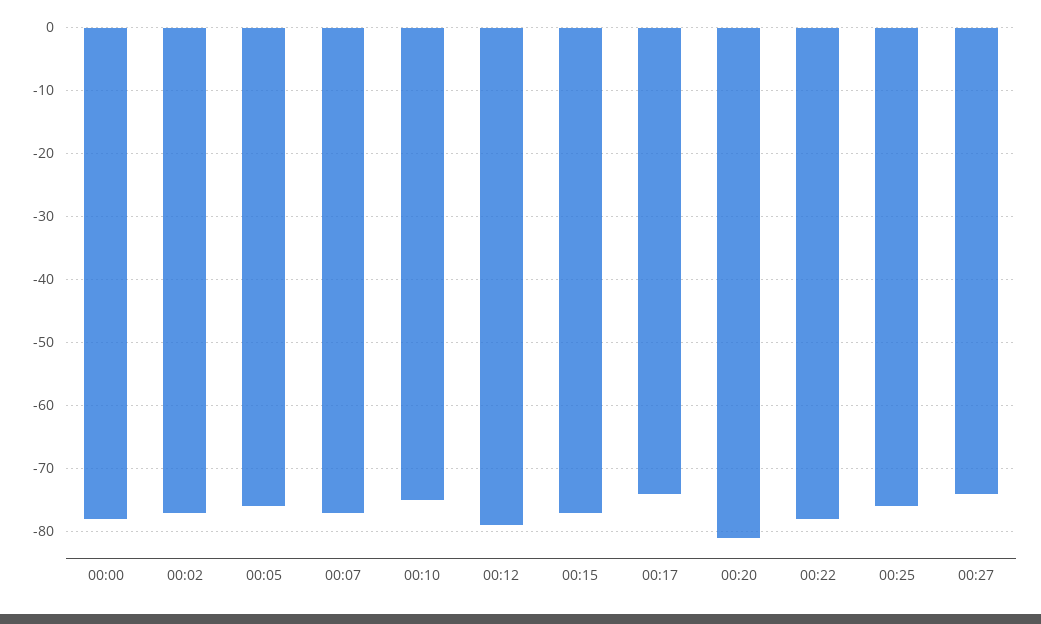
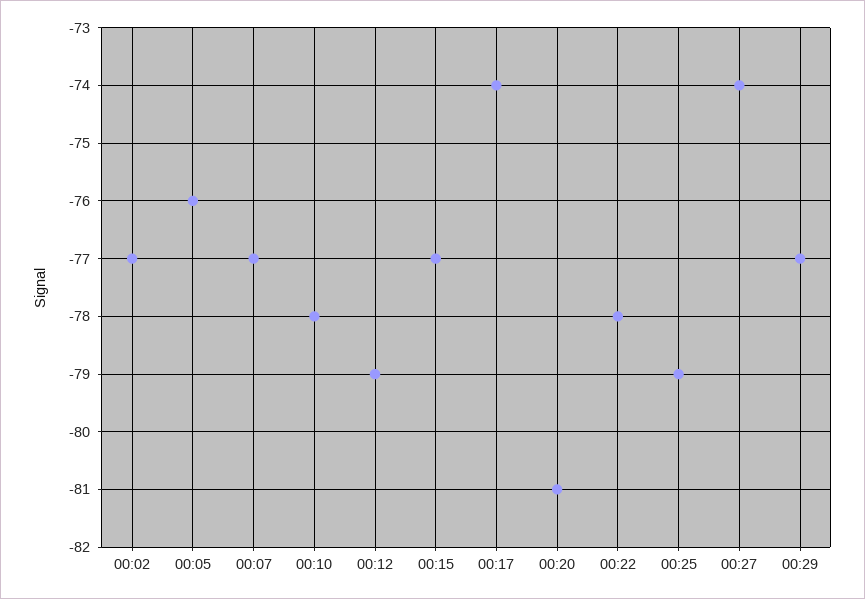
00:00: -78 -> none
00:10: -75 -> -78
00:25: -76 -> -79
00:29: none -> -77

